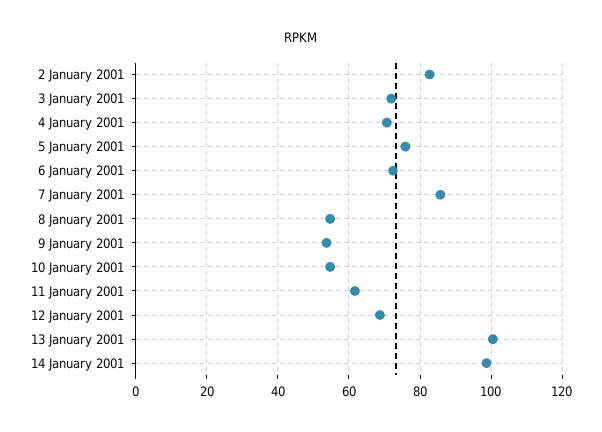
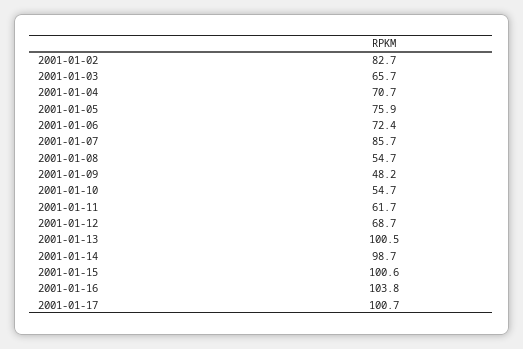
3 January 2001: 72 -> 65.7
9 January 2001: 54 -> 48.2
2001-01-15: none -> 100.6
2001-01-16: none -> 103.8
2001-01-17: none -> 100.7

